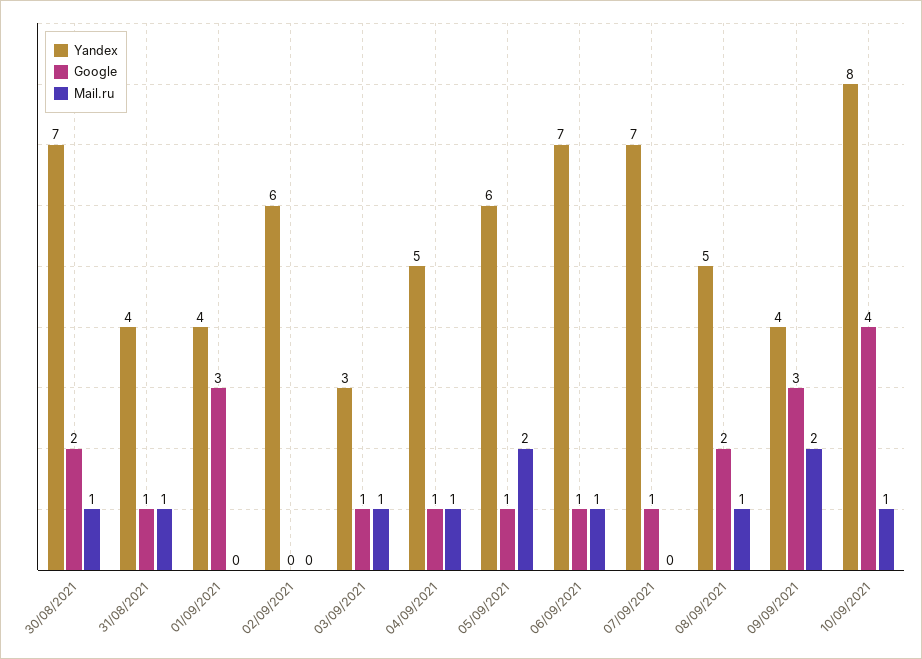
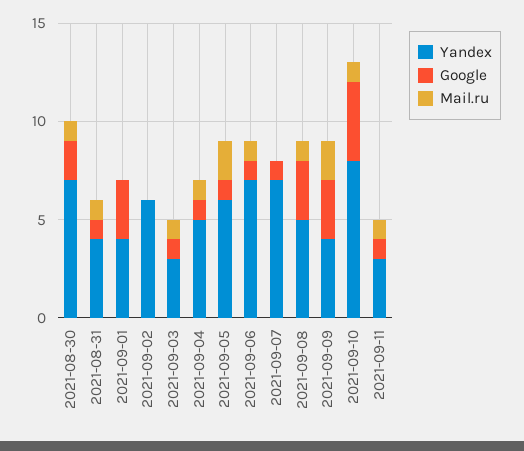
Google, 08/09/2021: 2 -> 3
Yandex, 2021-09-11: none -> 3
Google, 2021-09-11: none -> 1
Mail.ru, 2021-09-11: none -> 1

